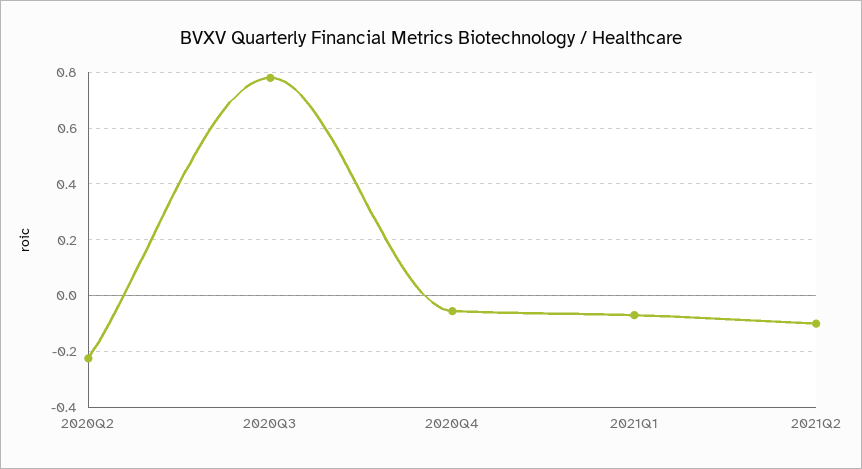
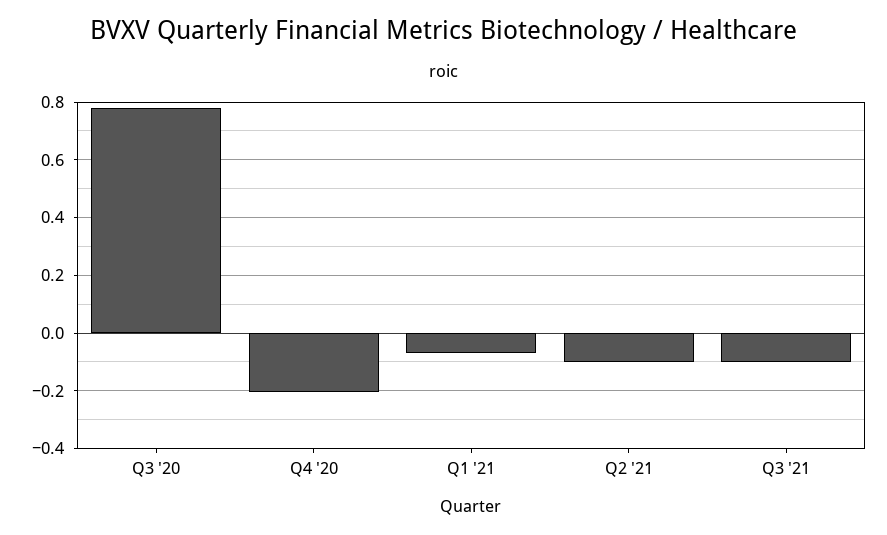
2020Q2: -0.225 -> none
2020Q4: -0.05 -> -0.2
Q3 '21: none -> -0.1

